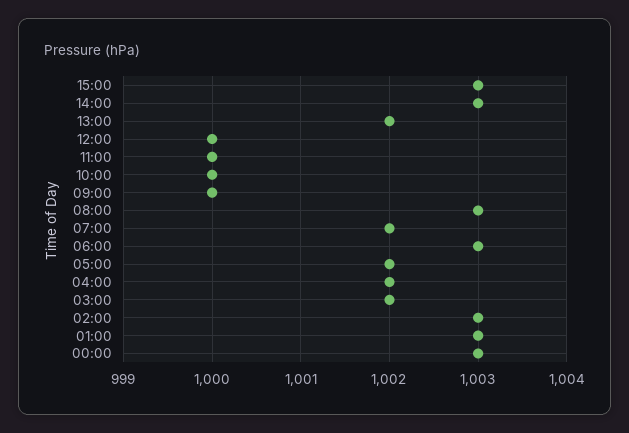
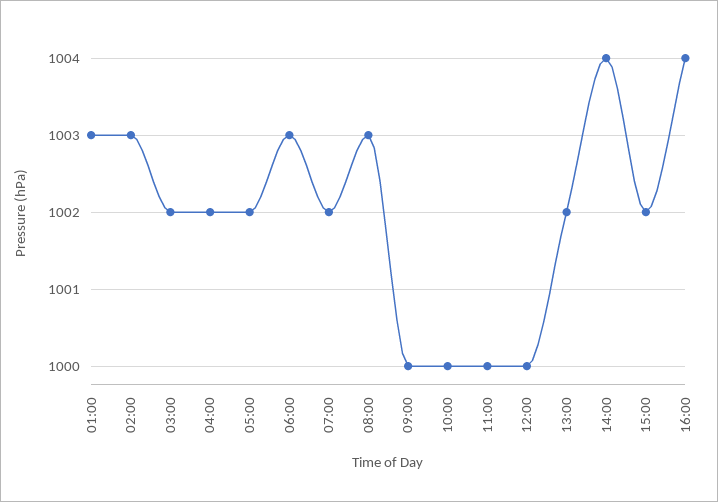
15:00: 1003 -> 1002
14:00: 1003 -> 1004
00:00: 1003 -> none
16:00: none -> 1004

